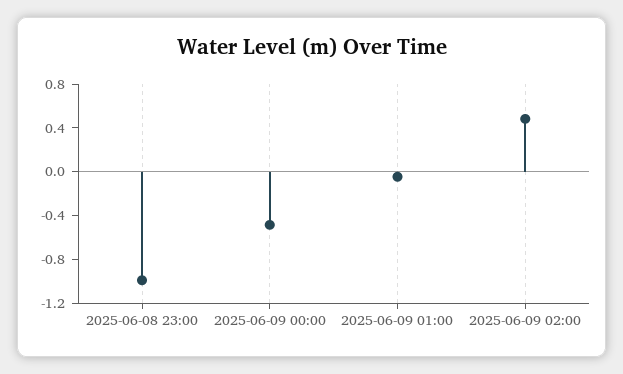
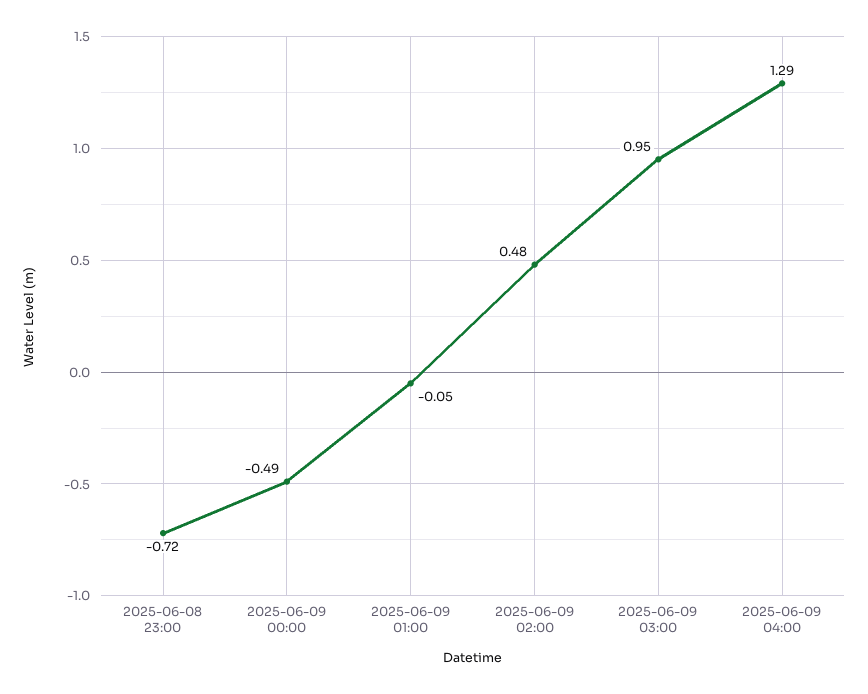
2025-06-08 23:00: -1 -> -0.72
2025-06-09 03:00: none -> 0.95
2025-06-09 04:00: none -> 1.29

